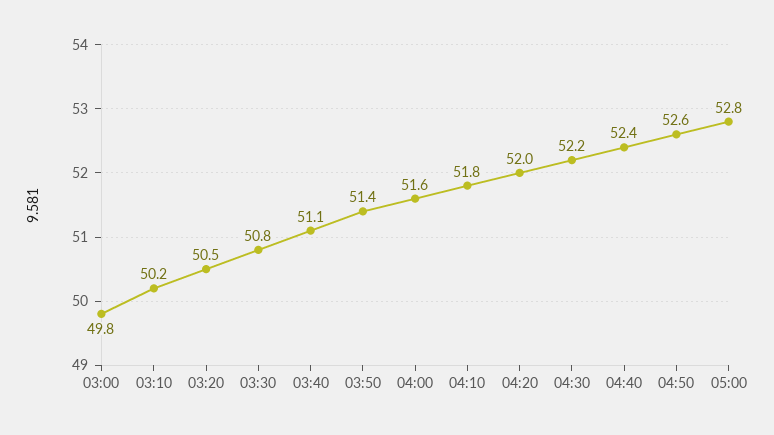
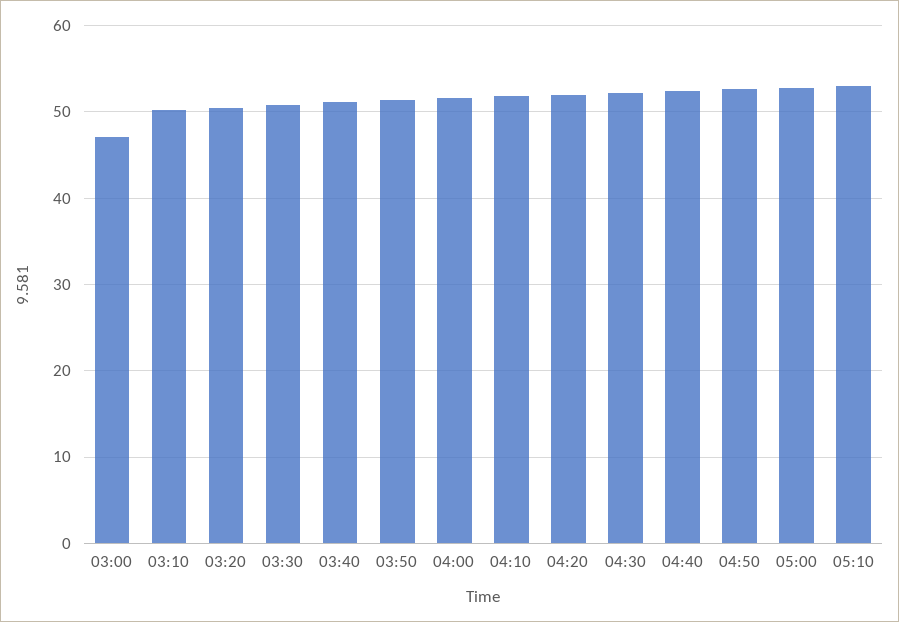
03:00: 49.8 -> 47
05:10: none -> 53

